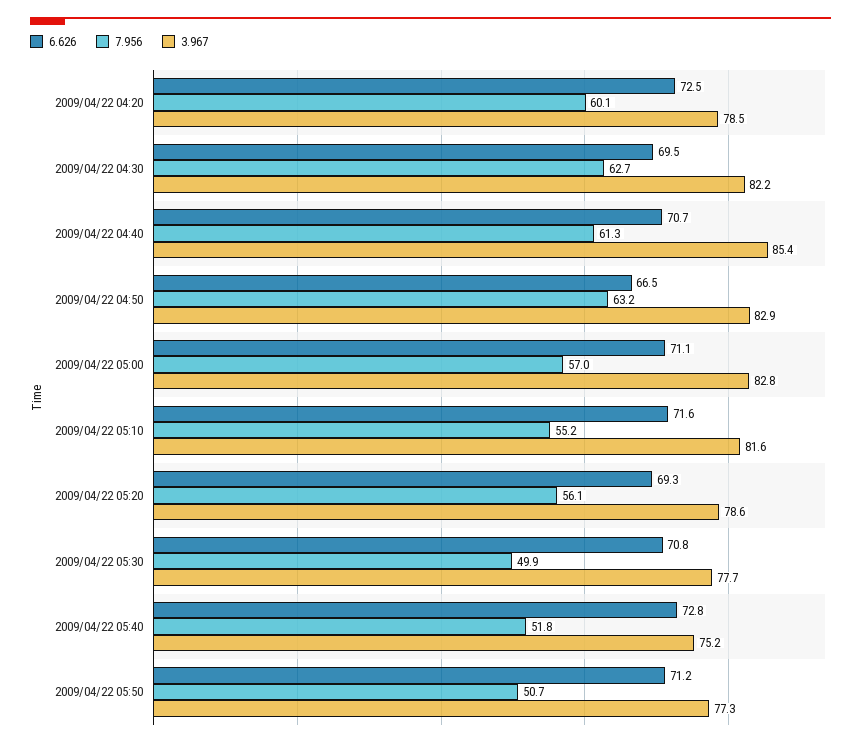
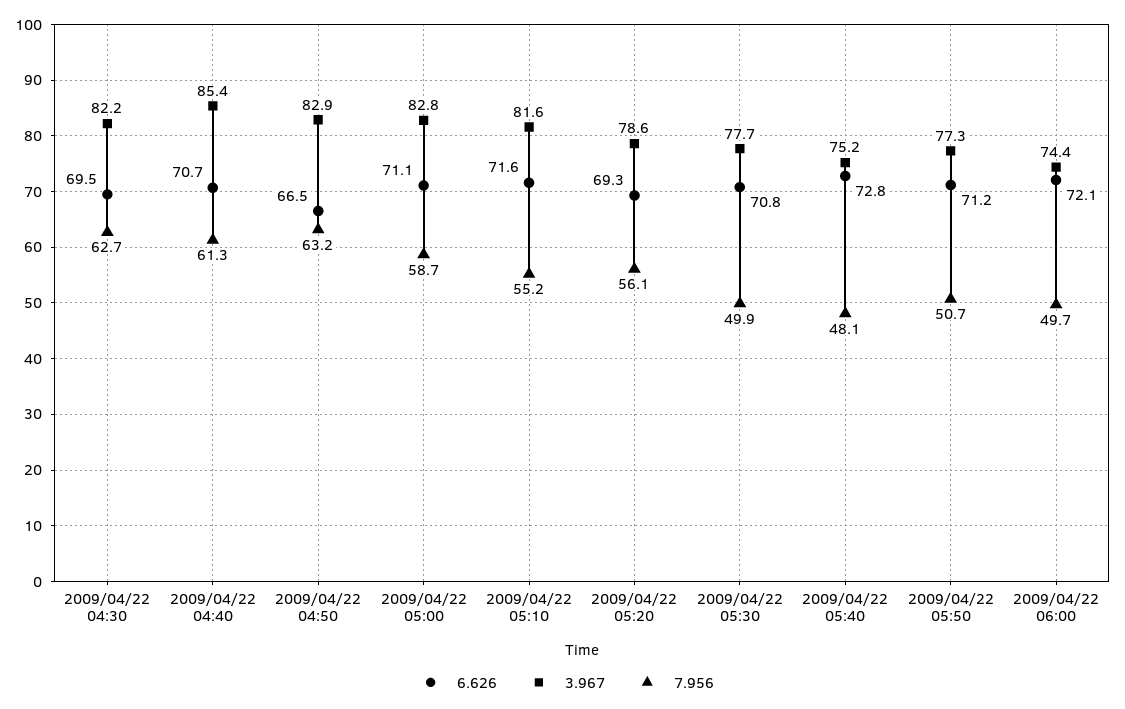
6.626, 2009/04/22 04:20: 72.5 -> none
7.956, 2009/04/22 04:20: 60.1 -> none
3.967, 2009/04/22 04:20: 78.5 -> none
7.956, 2009/04/22 05:00: 57 -> 58.7
7.956, 2009/04/22 05:40: 51.8 -> 48.1
6.626, 2009/04/22 06:00: none -> 72.1
3.967, 2009/04/22 06:00: none -> 74.4
7.956, 2009/04/22 06:00: none -> 49.7

